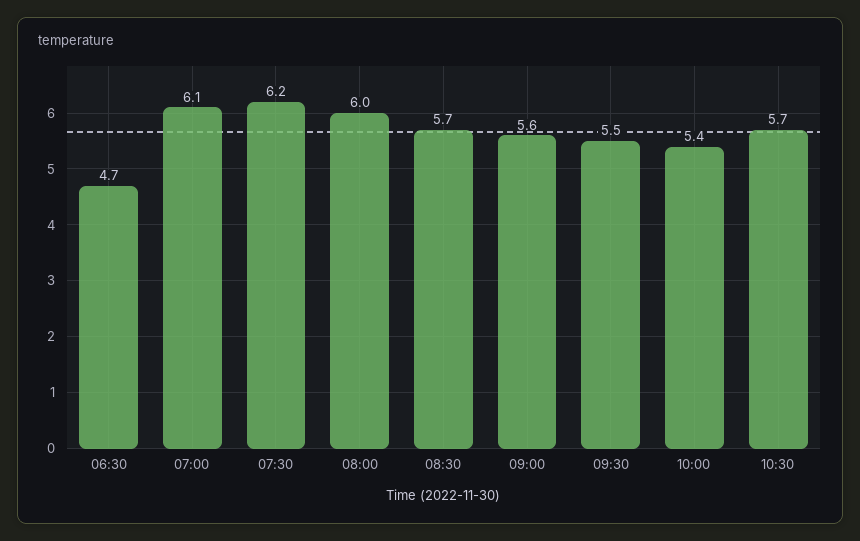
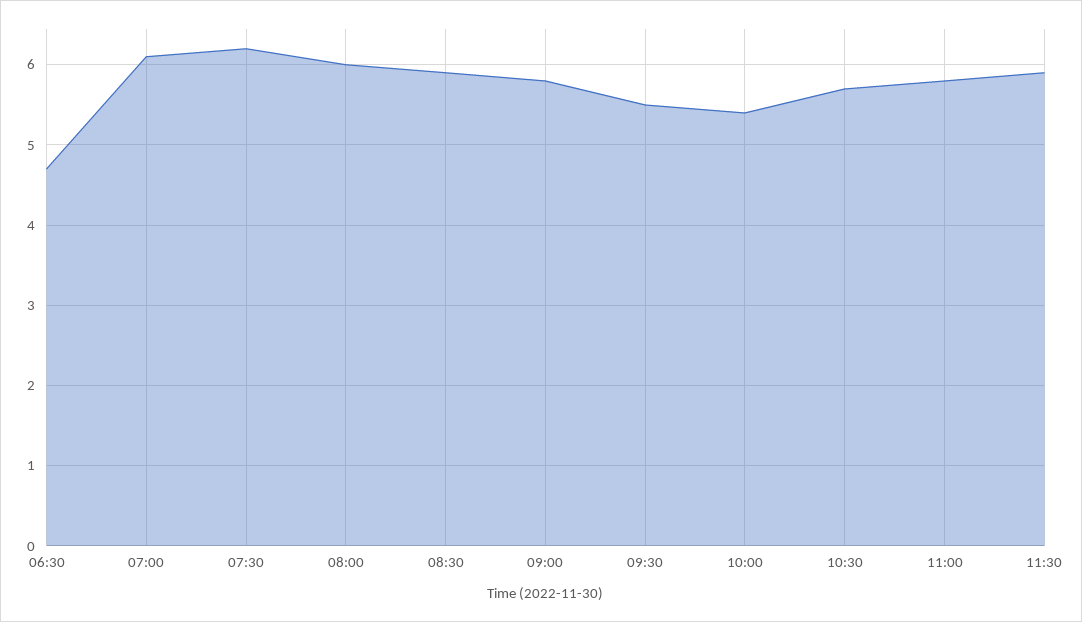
08:30: 5.7 -> 5.9
09:00: 5.6 -> 5.8
11:00: none -> 5.8
11:30: none -> 5.9

